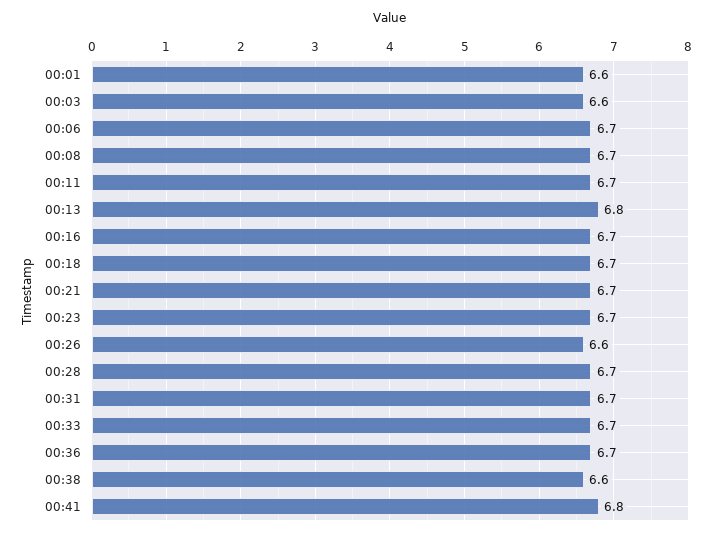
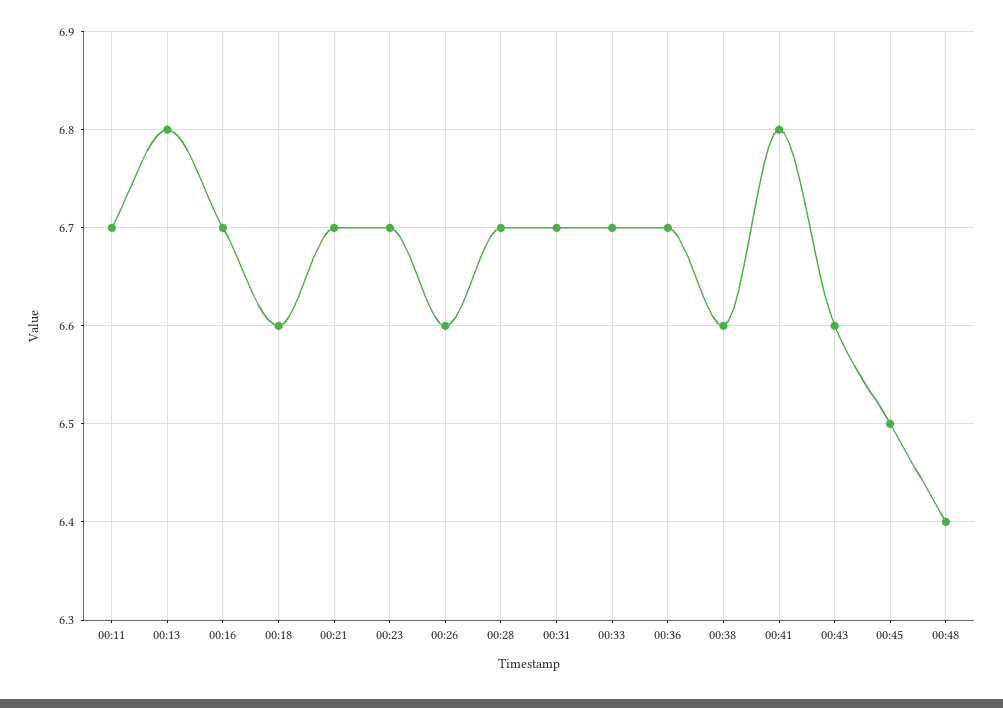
00:01: 6.6 -> none
00:03: 6.6 -> none
00:06: 6.7 -> none
00:08: 6.7 -> none
00:18: 6.7 -> 6.6
00:43: none -> 6.6
00:45: none -> 6.5
00:48: none -> 6.4

